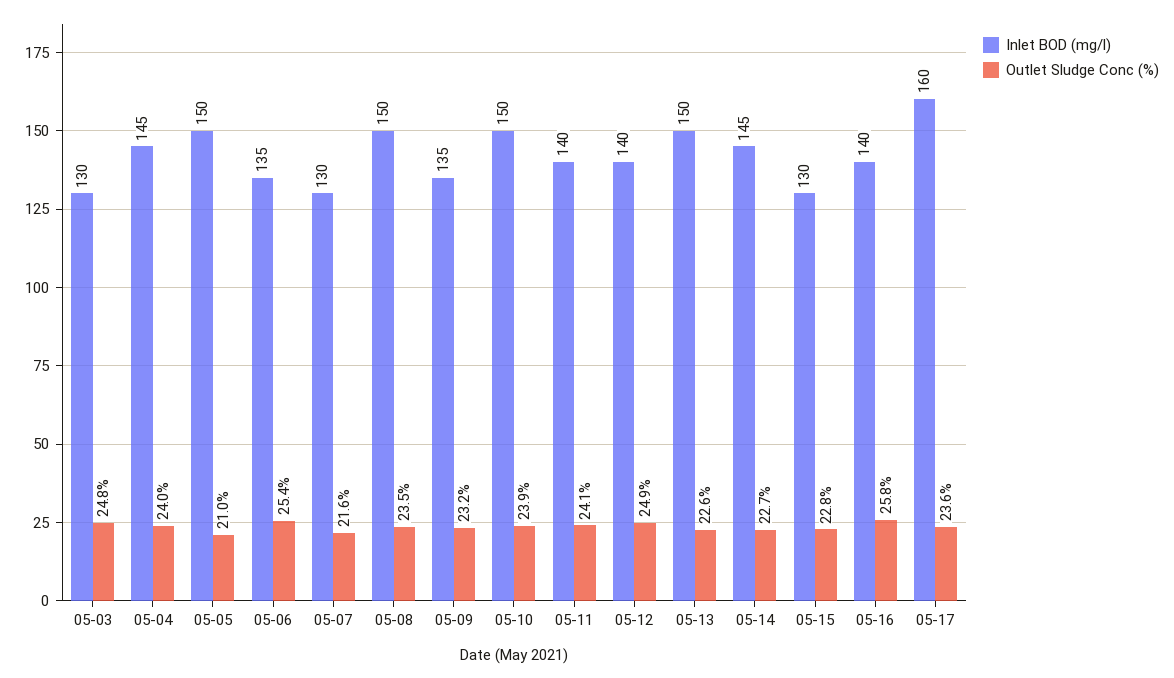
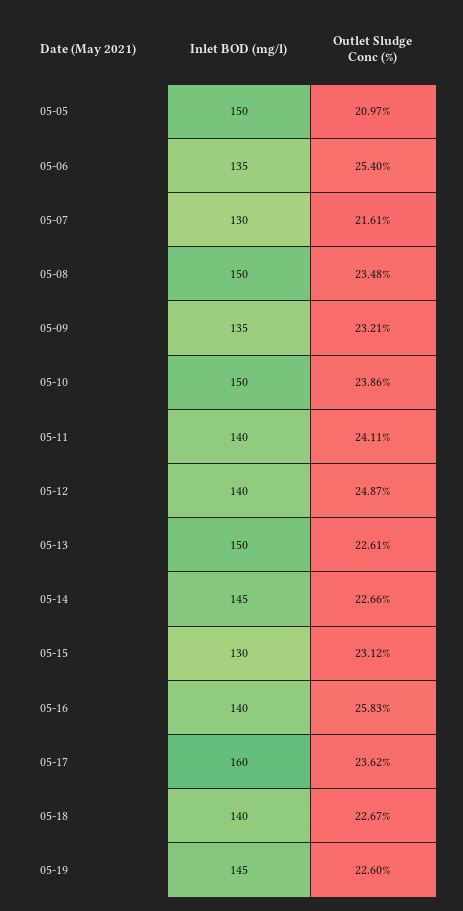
Inlet BOD (mg/l), 05-03: 130 -> none
Outlet Sludge Conc (%), 05-03: 24.8 -> none
Inlet BOD (mg/l), 05-04: 145 -> none
Outlet Sludge Conc (%), 05-04: 24 -> none
Outlet Sludge Conc (%), 05-15: 22.8 -> 23.12
Inlet BOD (mg/l), 05-18: none -> 140
Outlet Sludge Conc (%), 05-18: none -> 22.67
Inlet BOD (mg/l), 05-19: none -> 145
Outlet Sludge Conc (%), 05-19: none -> 22.6

